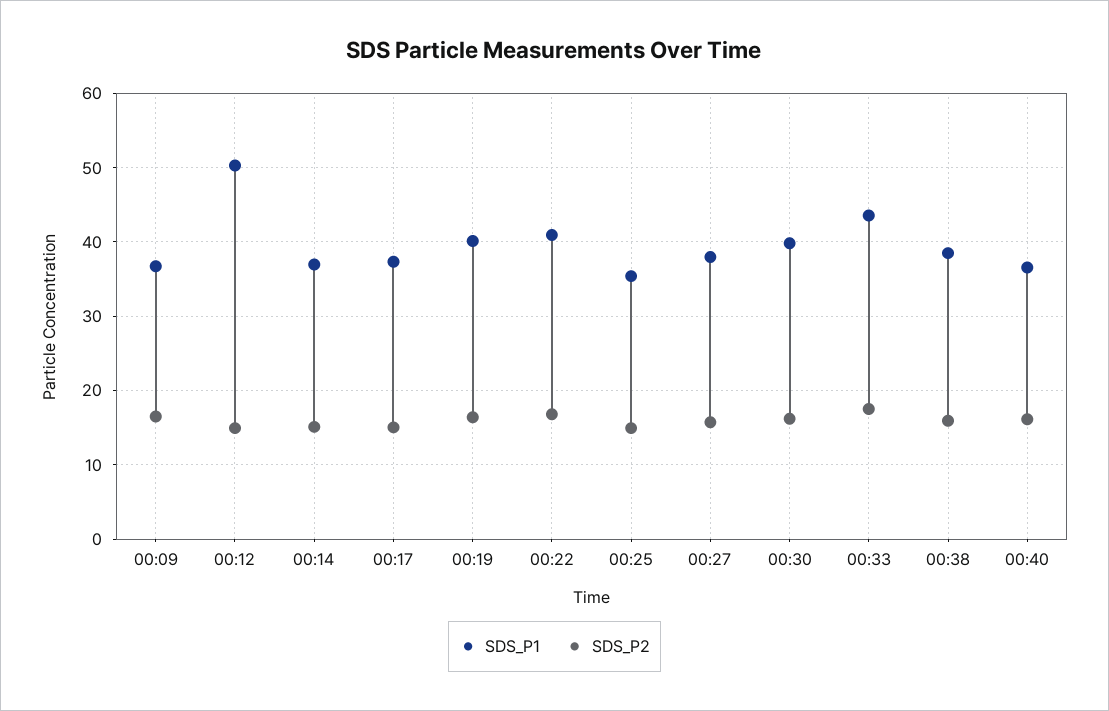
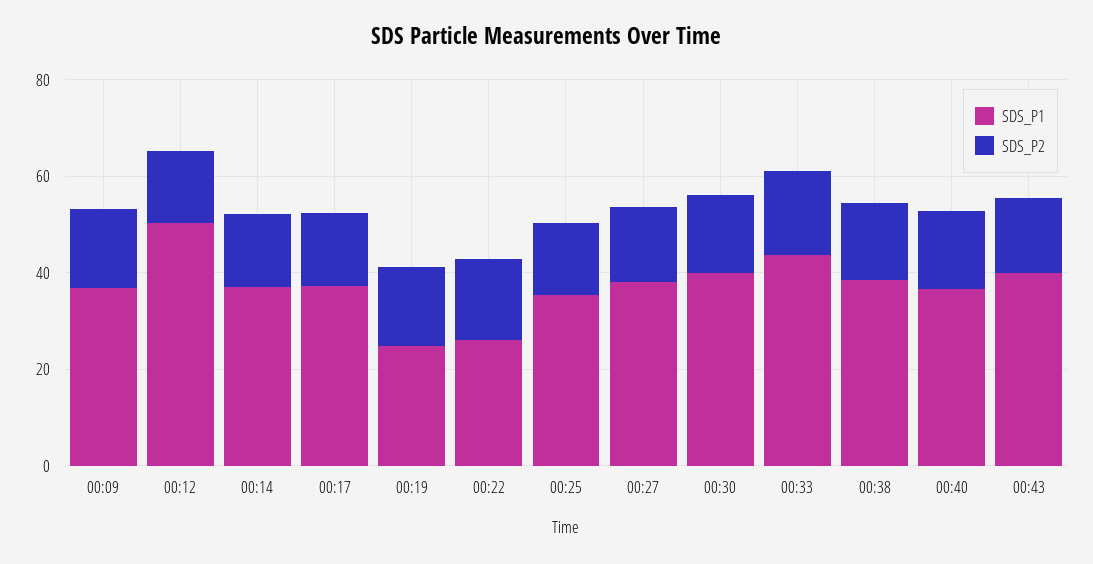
SDS_P1, 00:19: 40 -> 25
SDS_P1, 00:22: 41 -> 25
SDS_P1, 00:43: none -> 40
SDS_P2, 00:43: none -> 15

